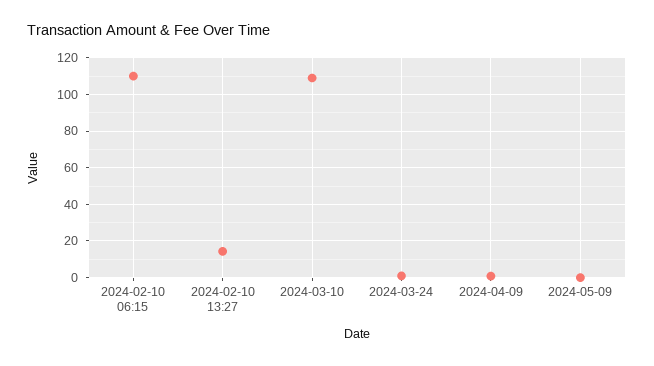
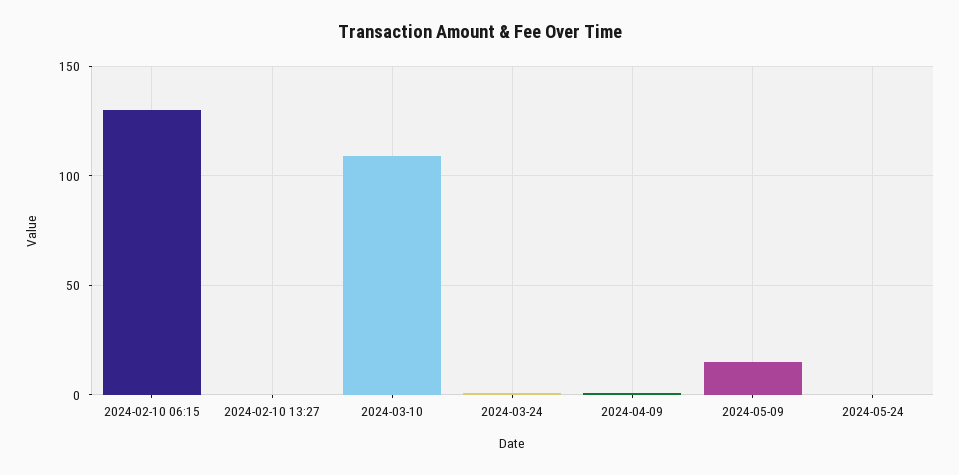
2024-02-10 06:15: 110 -> 130
2024-02-10 13:27: 15 -> 0
2024-05-09: 0 -> 15
2024-05-24: none -> 0

